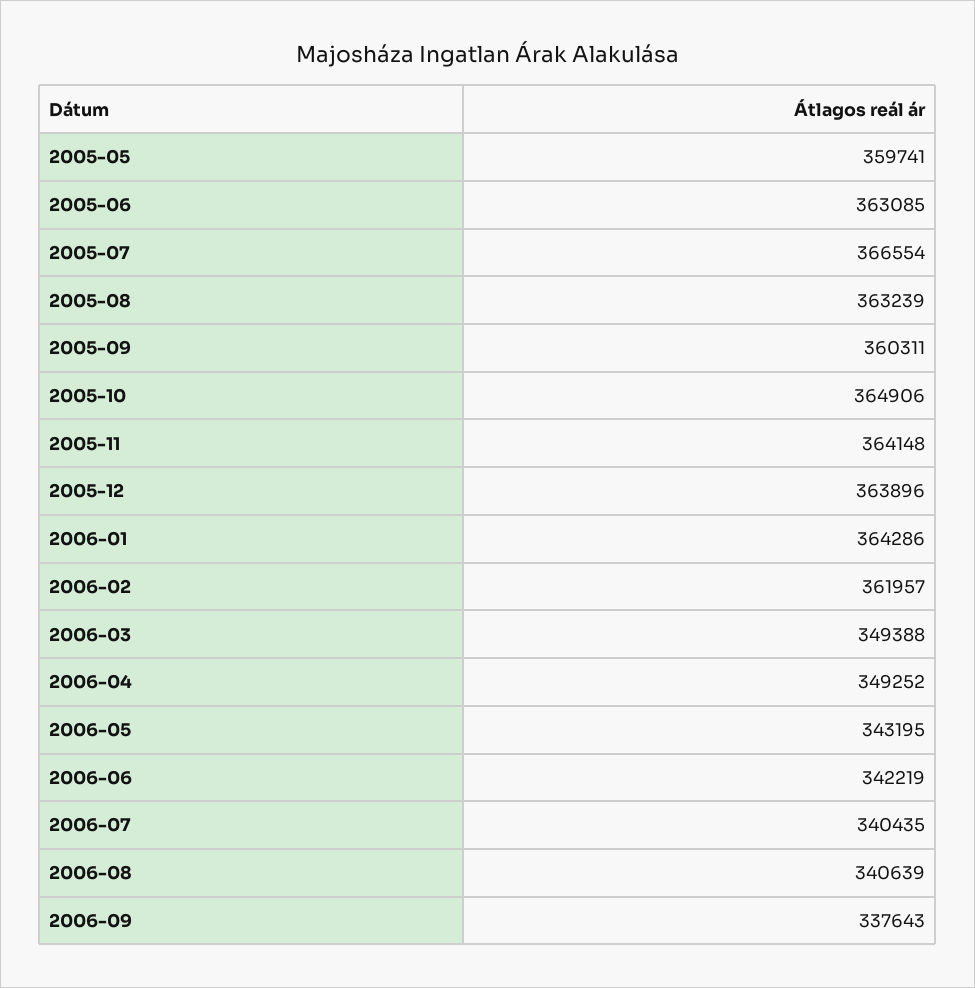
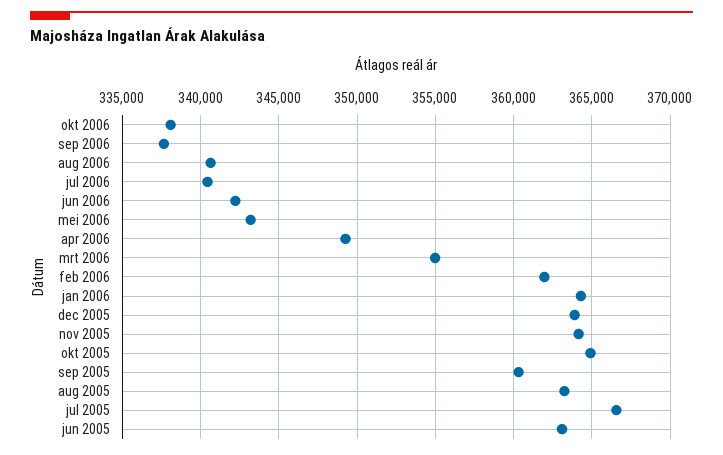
2005-05: 359741 -> none
2006-03: 349388 -> 355000
okt 2006: none -> 338000

